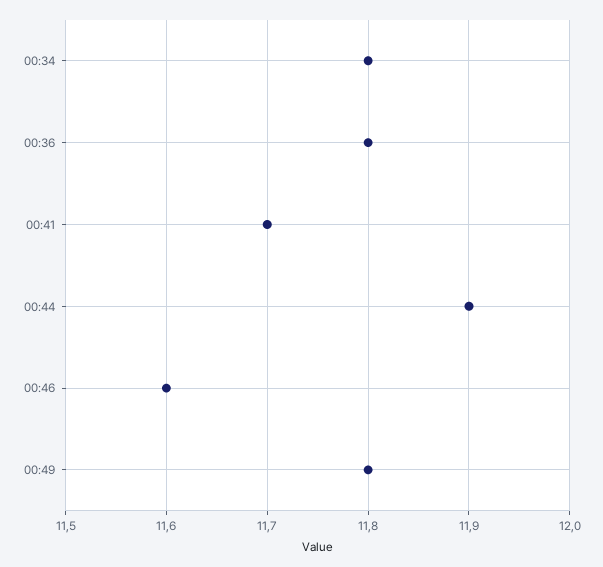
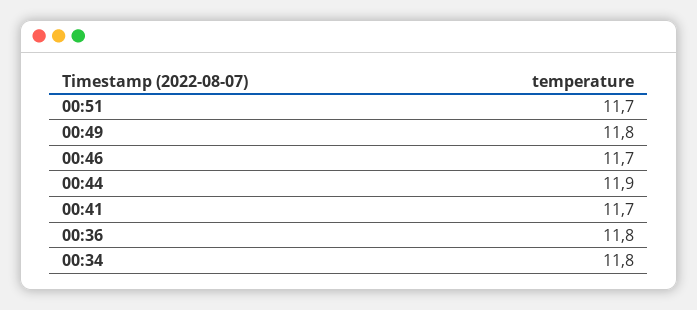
00:46: 11.6 -> 11.7
00:51: none -> 11.7

